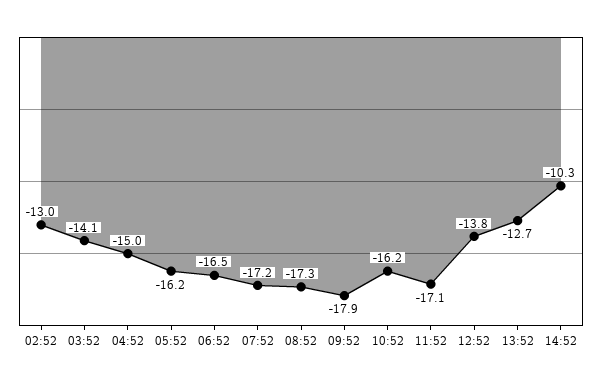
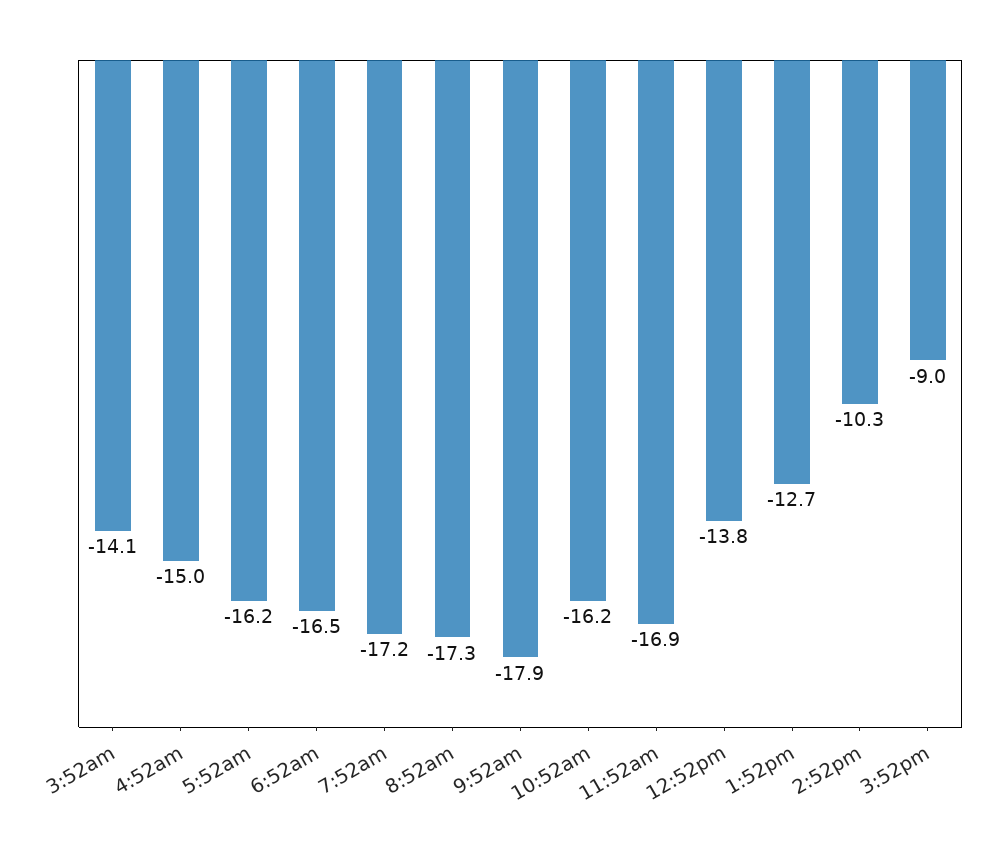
02:52: -13 -> none
11:52: -17.1 -> -16.9
3:52pm: none -> -9

